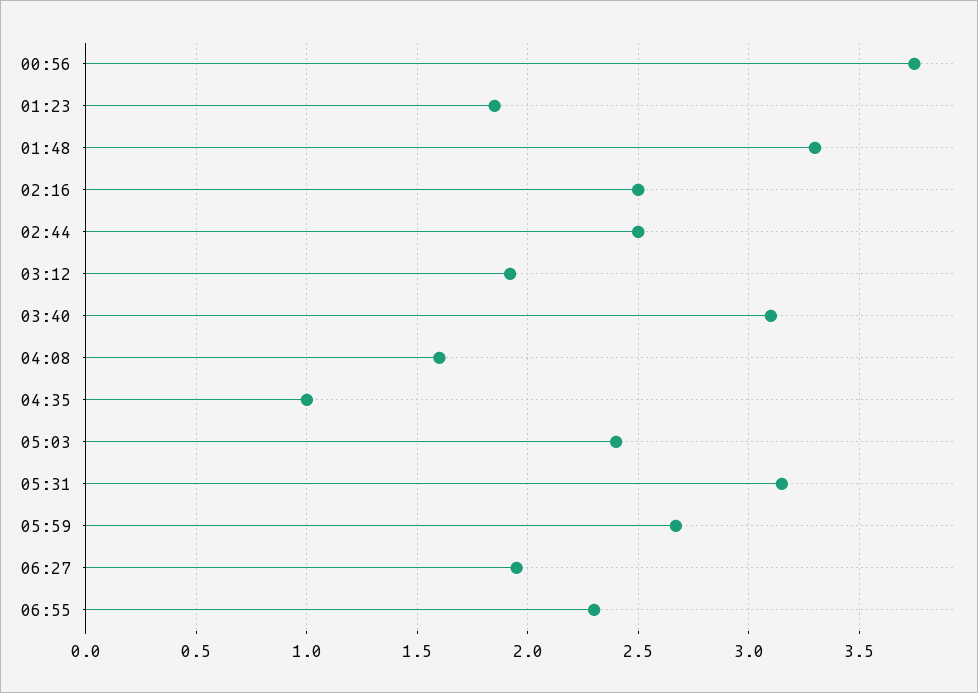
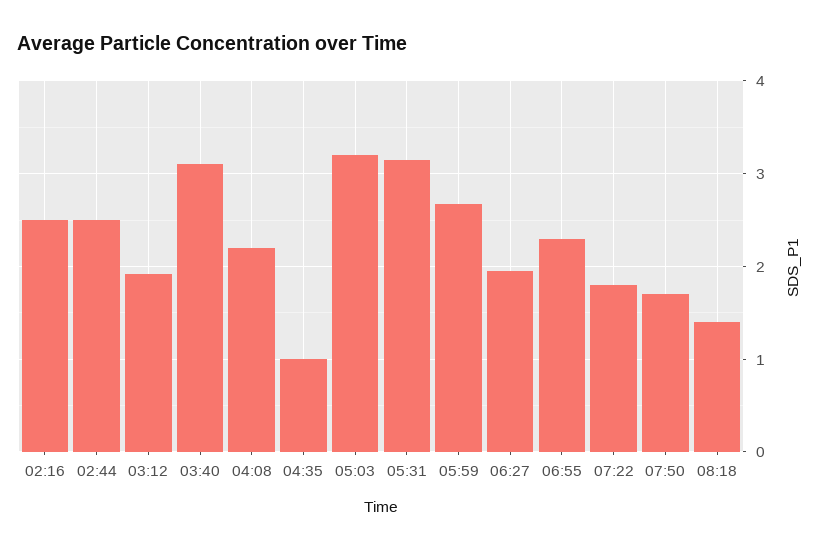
00:56: 3.75 -> none
01:23: 1.85 -> none
01:48: 3.3 -> none
04:08: 1.6 -> 2.2
05:03: 2.4 -> 3.2
07:22: none -> 1.8
07:50: none -> 1.7
08:18: none -> 1.4

